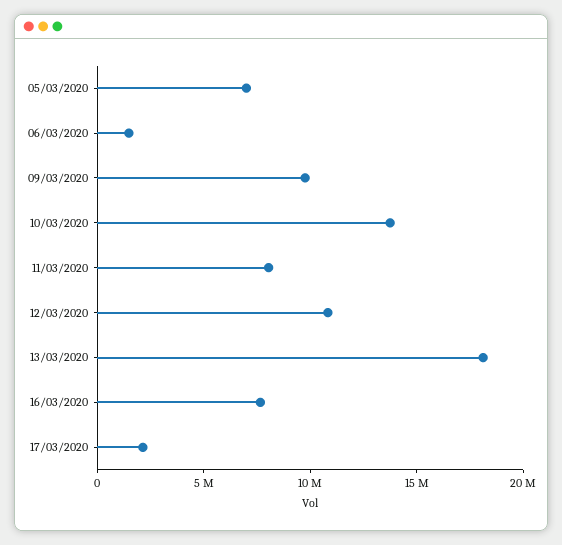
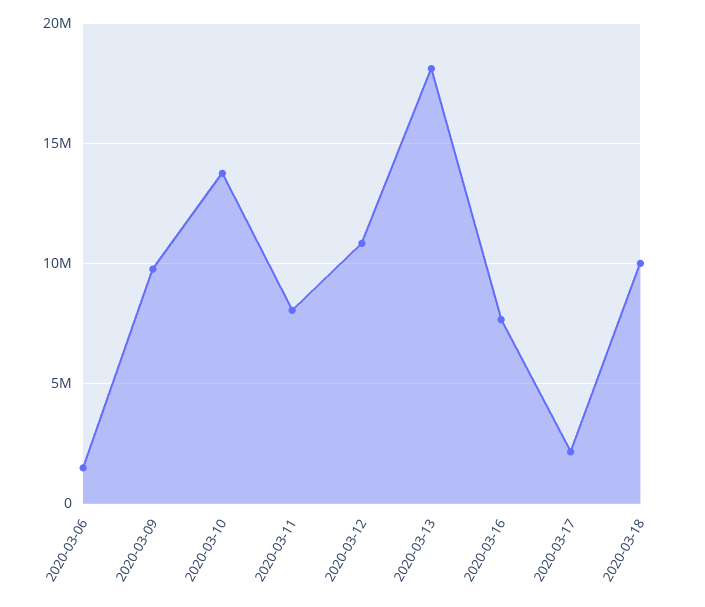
05/03/2020: 7000000 -> none
2020-03-18: none -> 10000000

